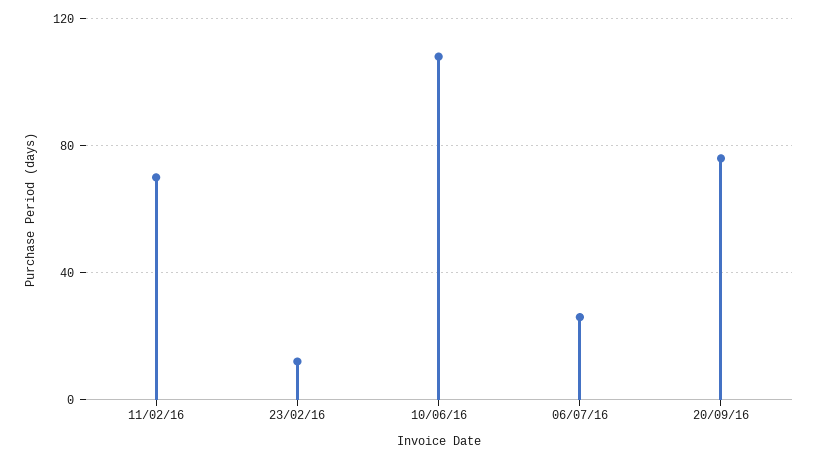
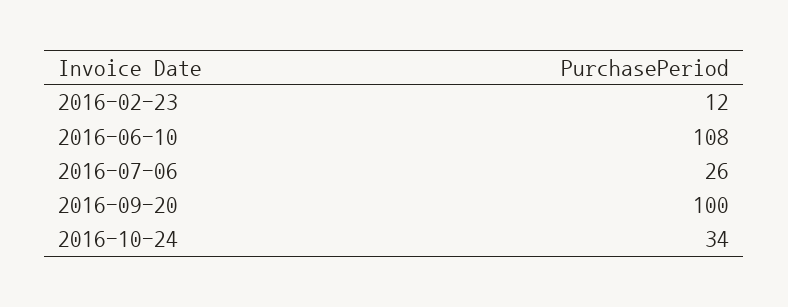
11/02/16: 70 -> none
20/09/16: 75 -> 100
2016-10-24: none -> 34

